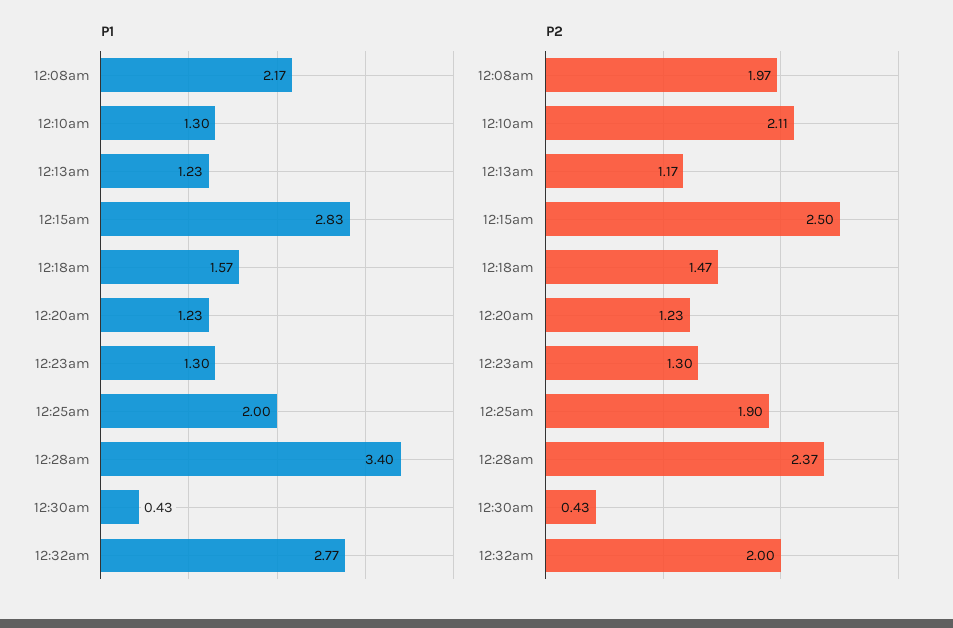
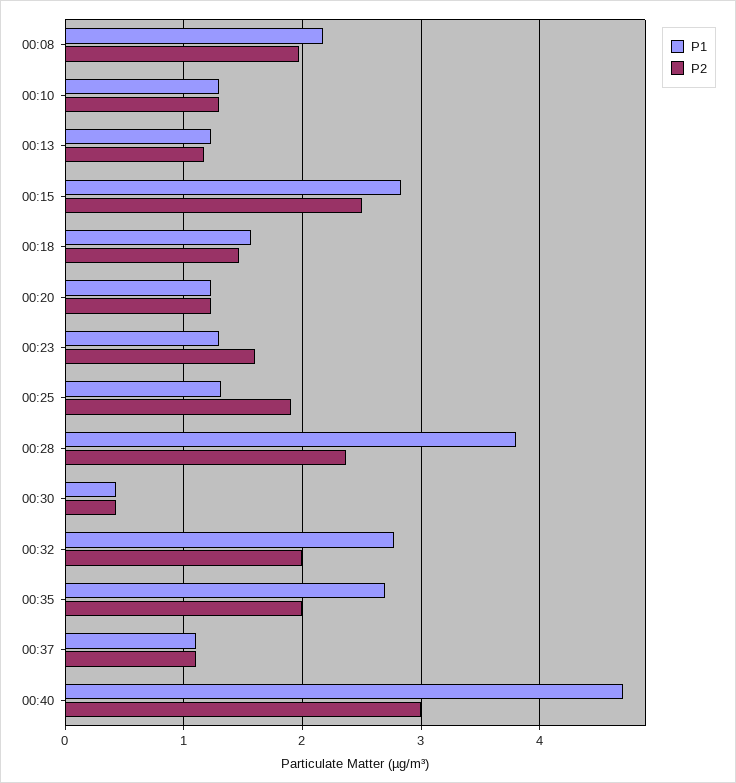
P1, 12:25am: 2 -> 1.3
P1, 12:28am: 3.4 -> 3.8
P2, 12:10am: 2.11 -> 1.3
P2, 12:23am: 1.3 -> 1.6
P1, 00:35: none -> 2.7
P2, 00:35: none -> 2
P1, 00:37: none -> 1.1
P2, 00:37: none -> 1.1
P1, 00:40: none -> 4.7
P2, 00:40: none -> 3

